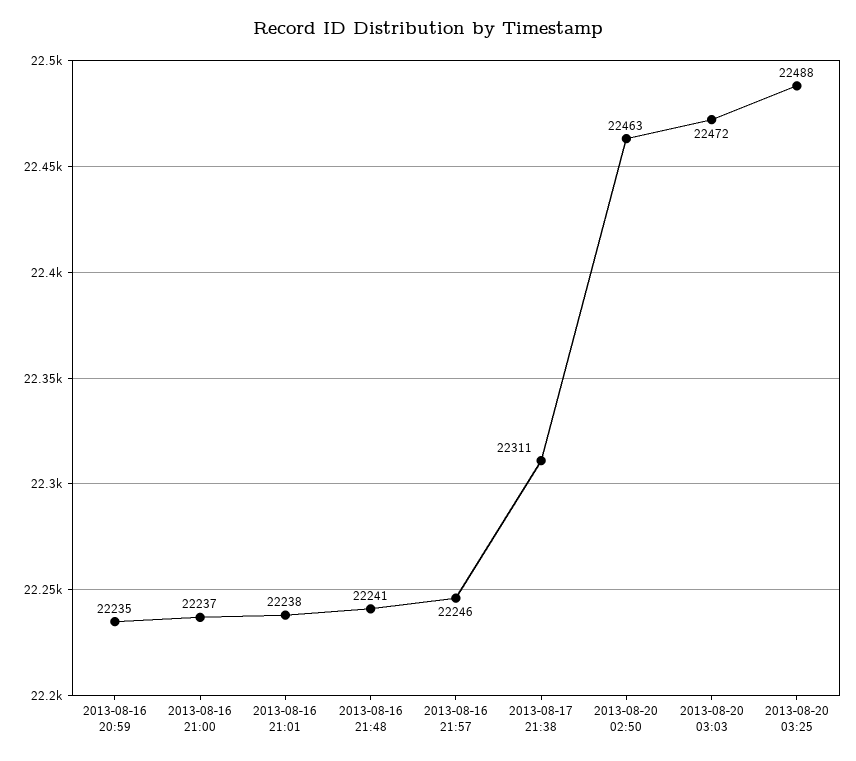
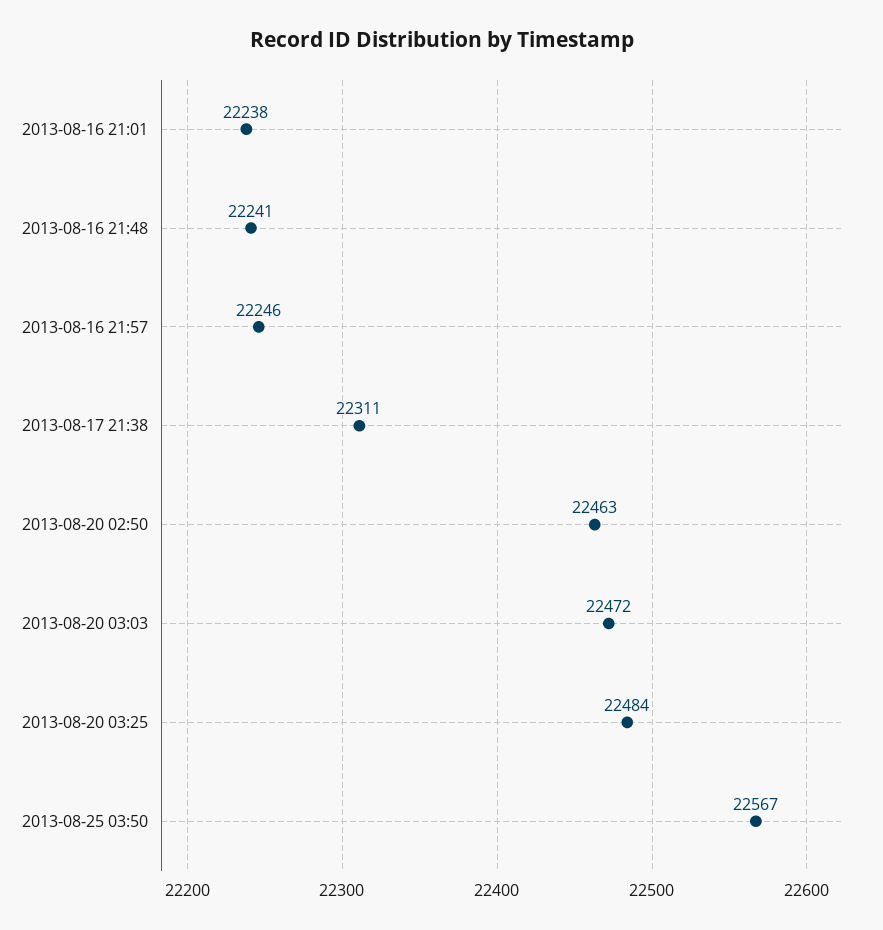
2013-08-16 20:59: 22235 -> none
2013-08-16 21:00: 22237 -> none
2013-08-20 03:25: 22488 -> 22484
2013-08-25 03:50: none -> 22567

